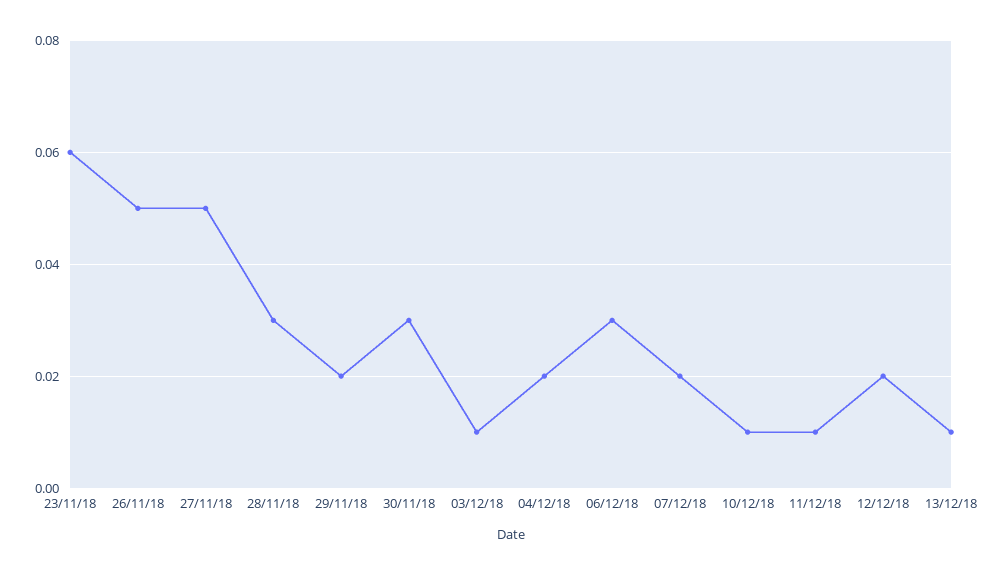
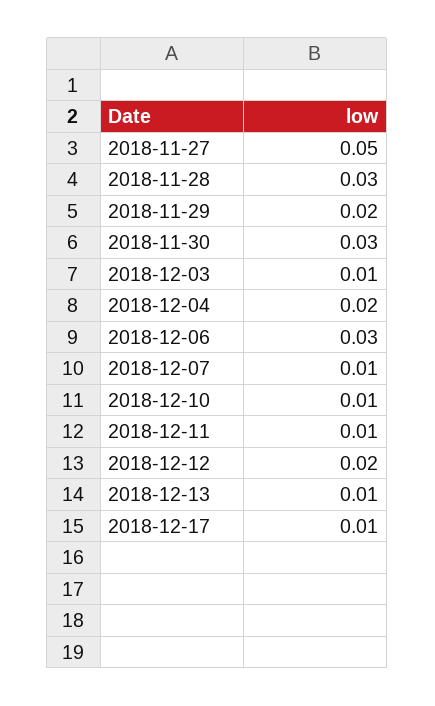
23/11/18: 0.06 -> none
26/11/18: 0.05 -> none
07/12/18: 0.02 -> 0.01
2018-12-17: none -> 0.01

